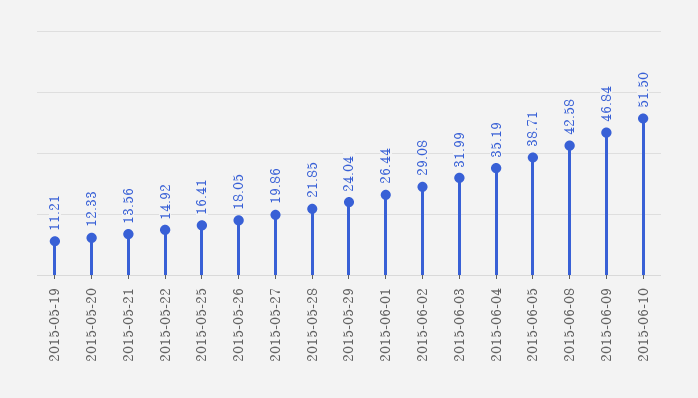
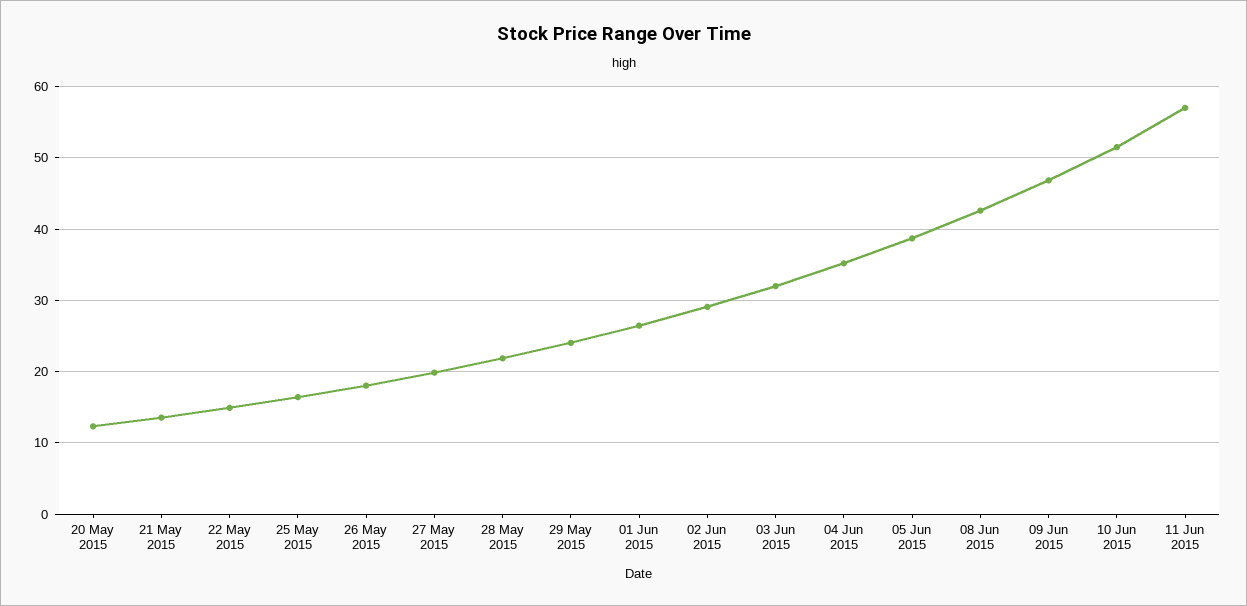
2015-05-19: 11.21 -> none
11 Jun 2015: none -> 57

